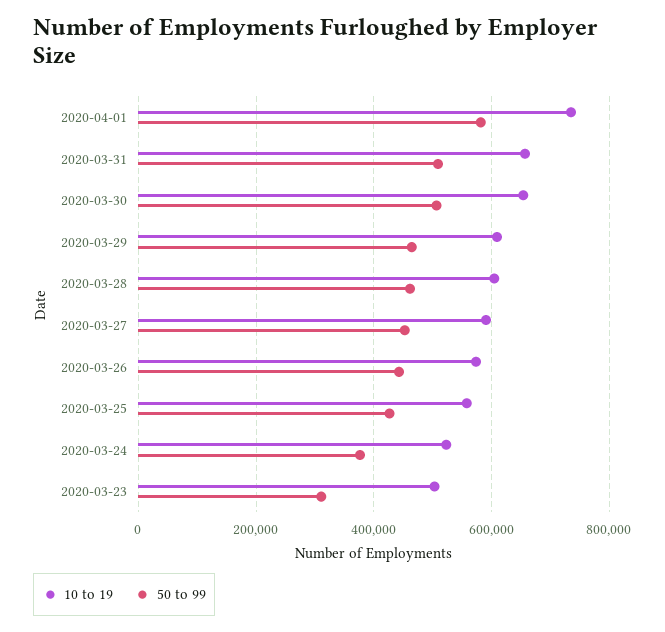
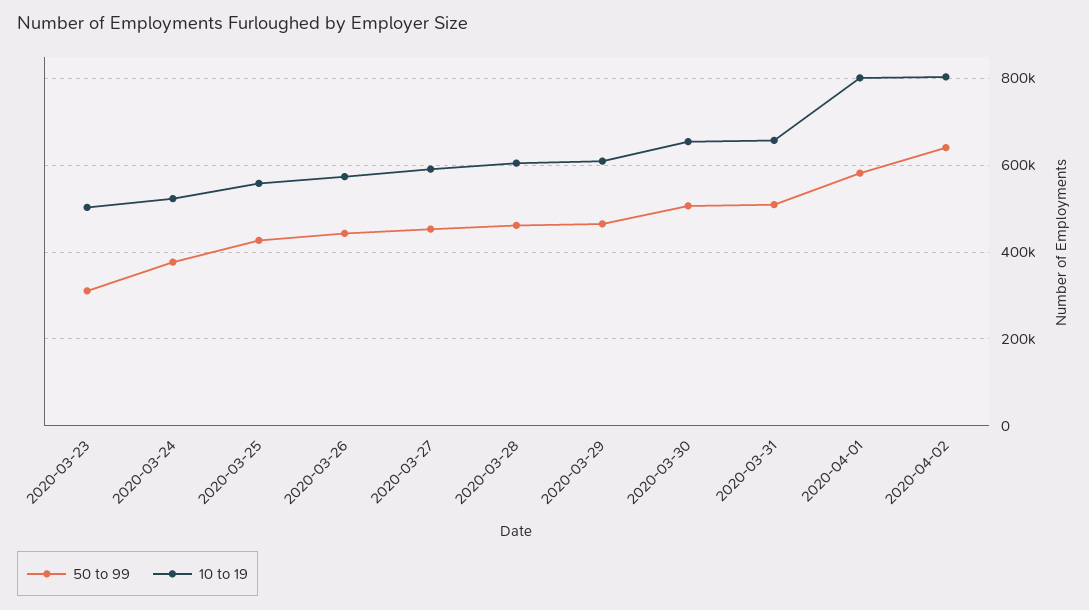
10 to 19, 2020-04-01: 740000 -> 800000
50 to 99, 2020-04-02: none -> 640000
10 to 19, 2020-04-02: none -> 800000

